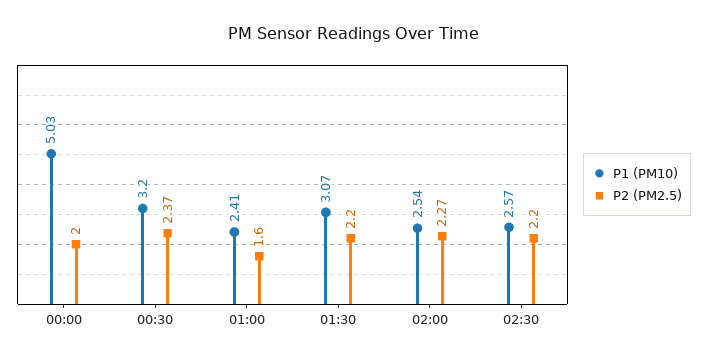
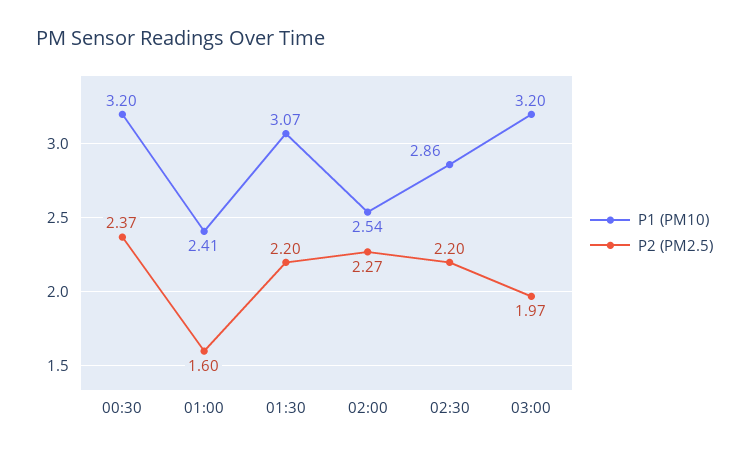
P1 (PM10), 00:00: 5.03 -> none
P2 (PM2.5), 00:00: 2 -> none
P1 (PM10), 02:30: 2.57 -> 2.86
P1 (PM10), 03:00: none -> 3.2
P2 (PM2.5), 03:00: none -> 1.97

